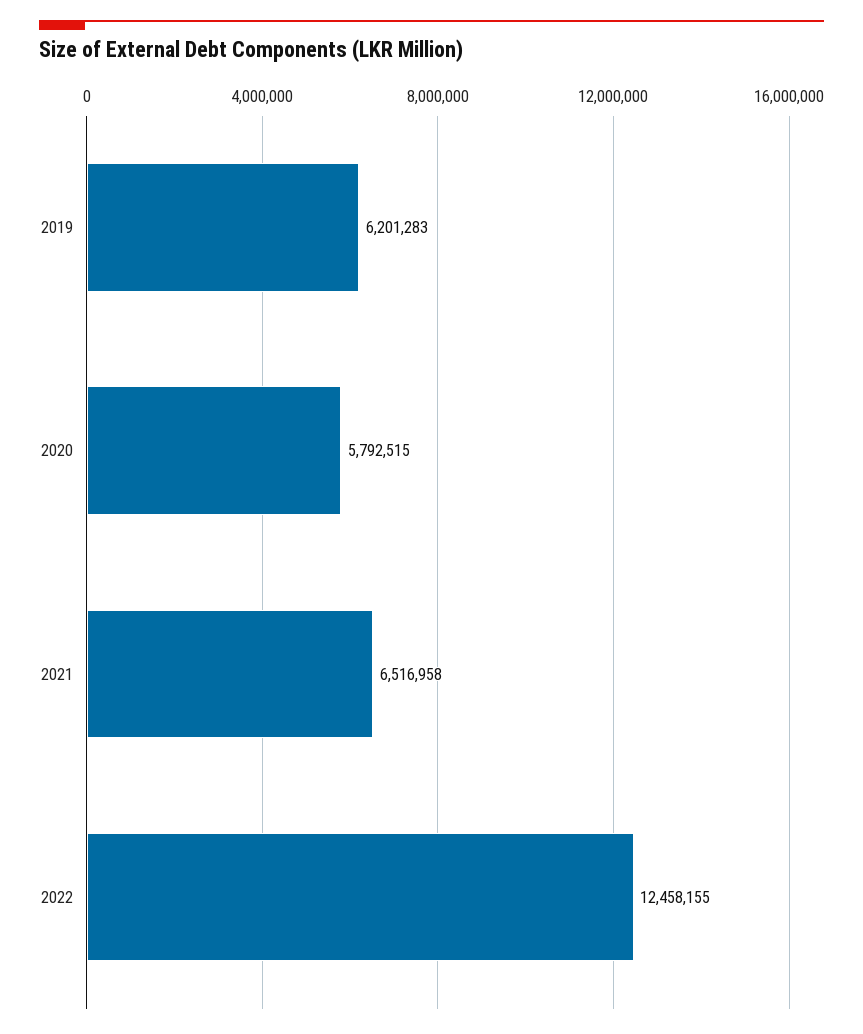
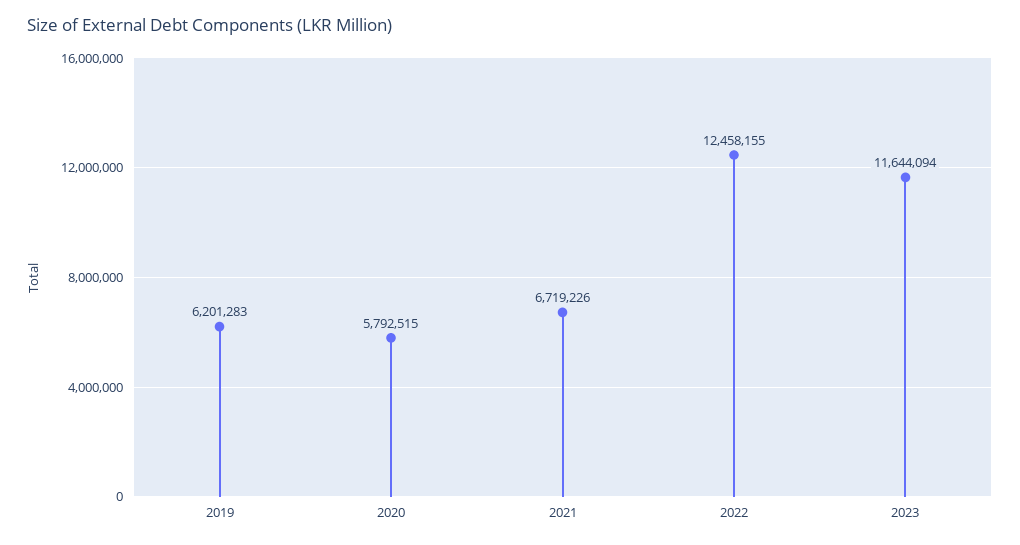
2021: 6516958 -> 6719226
2023: none -> 11644094

